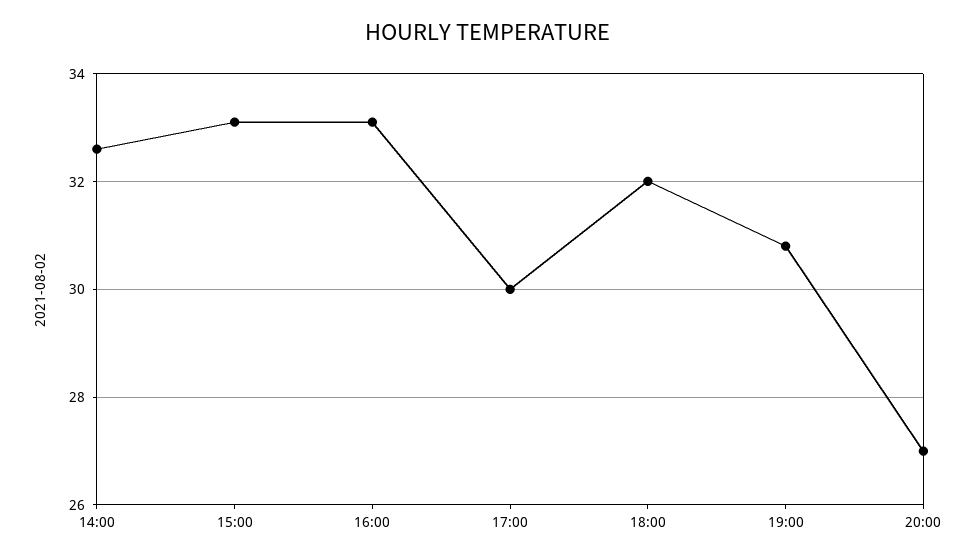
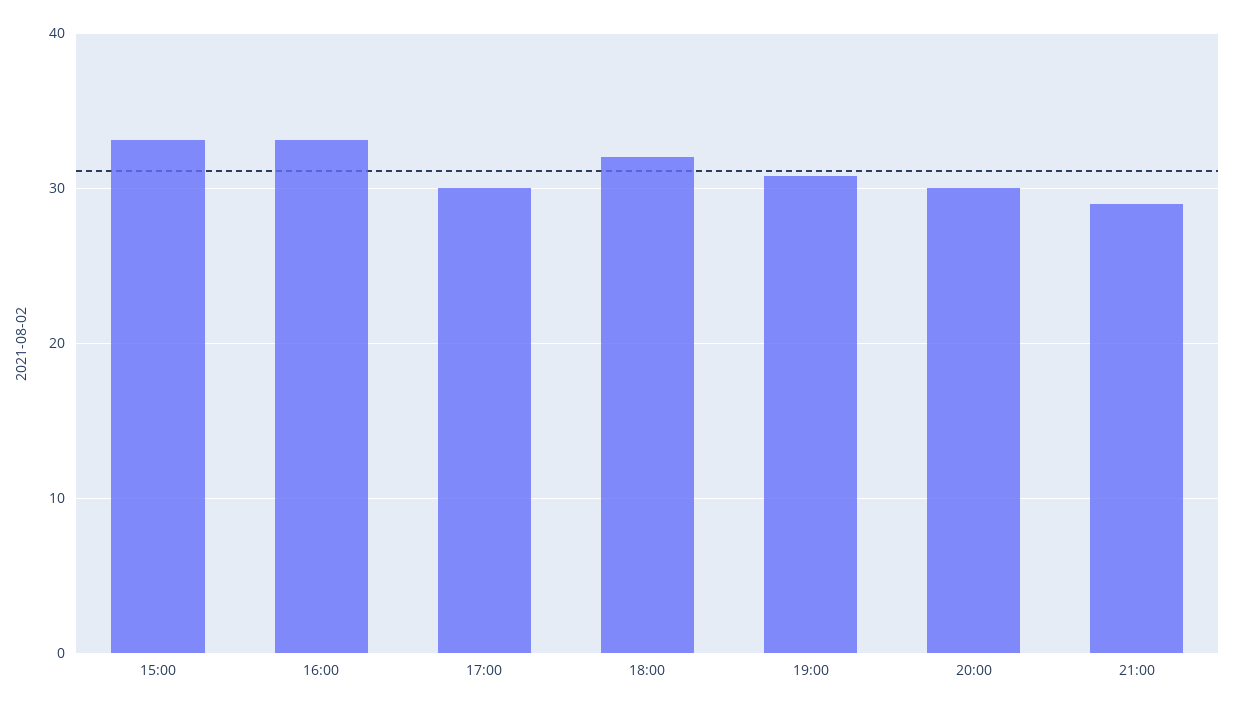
14:00: 32.5 -> none
20:00: 27 -> 30
21:00: none -> 29

